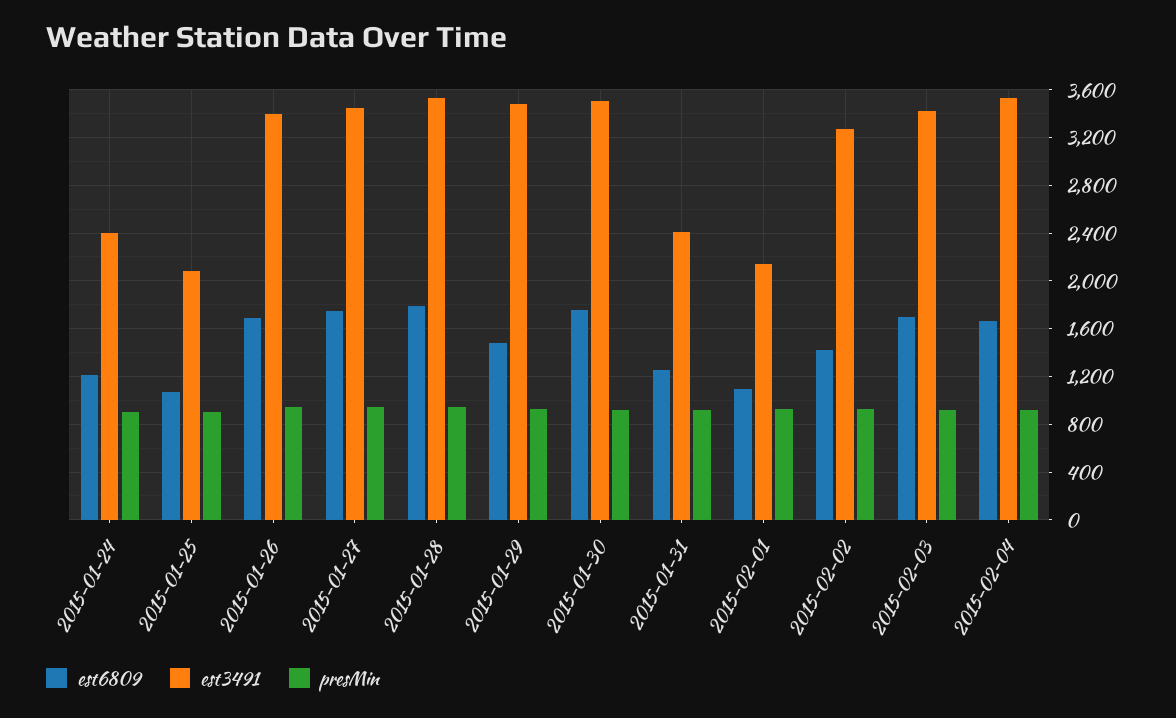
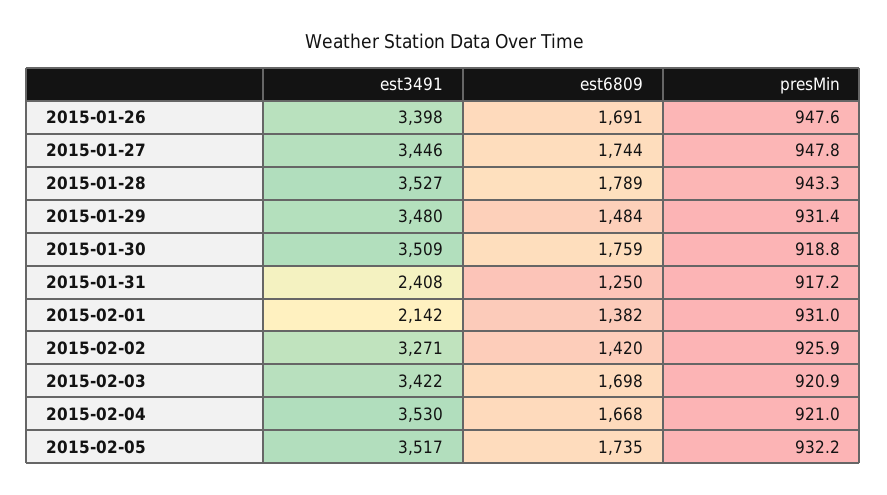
est6809, 2015-01-24: 1200 -> none
est3491, 2015-01-24: 2400 -> none
presMin, 2015-01-24: 900 -> none
est6809, 2015-01-25: 1100 -> none
est3491, 2015-01-25: 2100 -> none
presMin, 2015-01-25: 900 -> none
est6809, 2015-02-01: 1100 -> 1382
est3491, 2015-02-05: none -> 3517
est6809, 2015-02-05: none -> 1735
presMin, 2015-02-05: none -> 932.2

